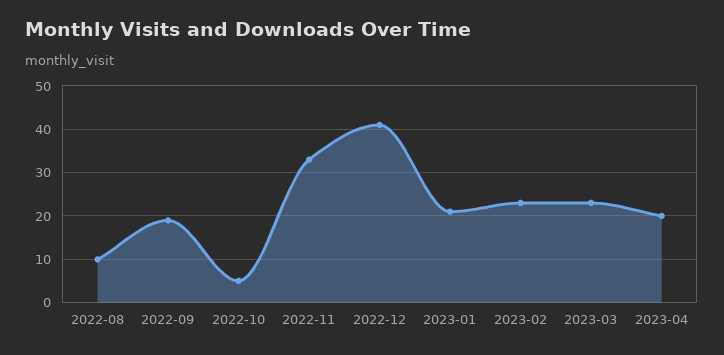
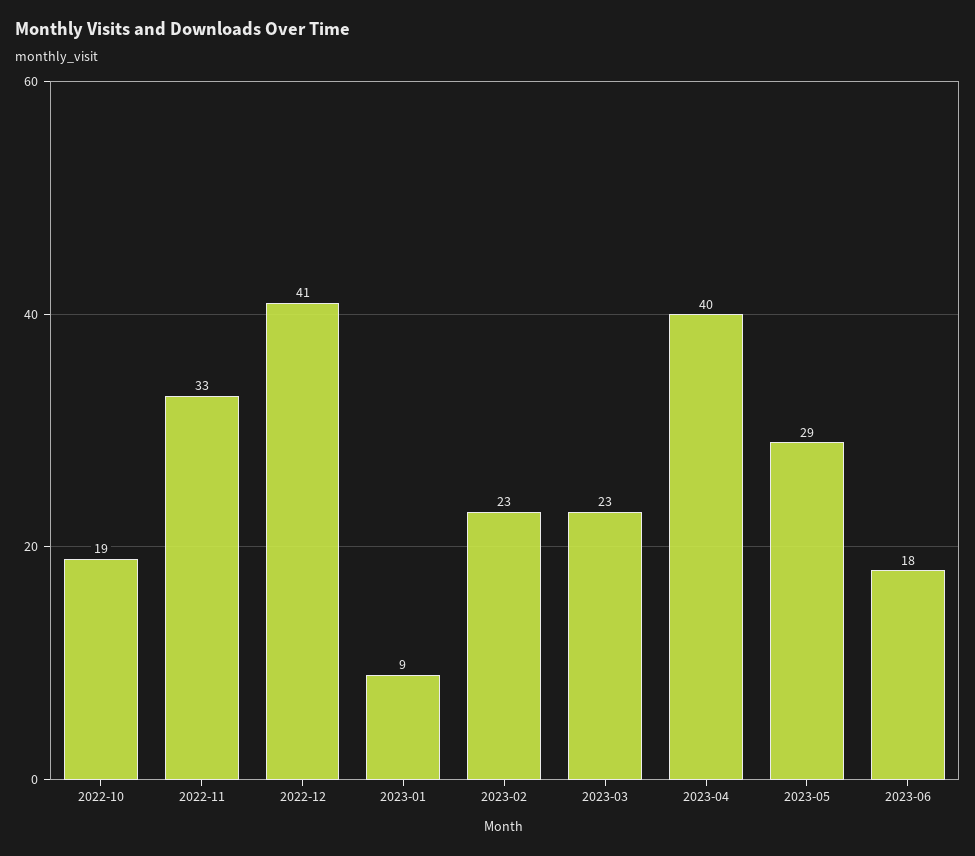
2022-08: 10 -> none
2022-09: 20 -> none
2022-10: 5 -> 19
2023-01: 20 -> 9
2023-04: 20 -> 40
2023-05: none -> 29
2023-06: none -> 18

